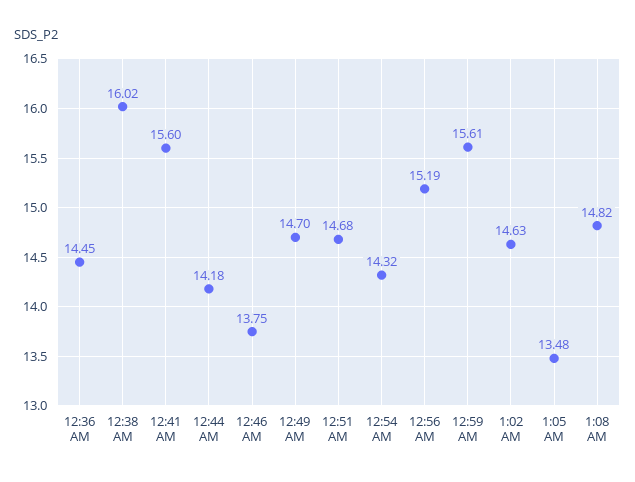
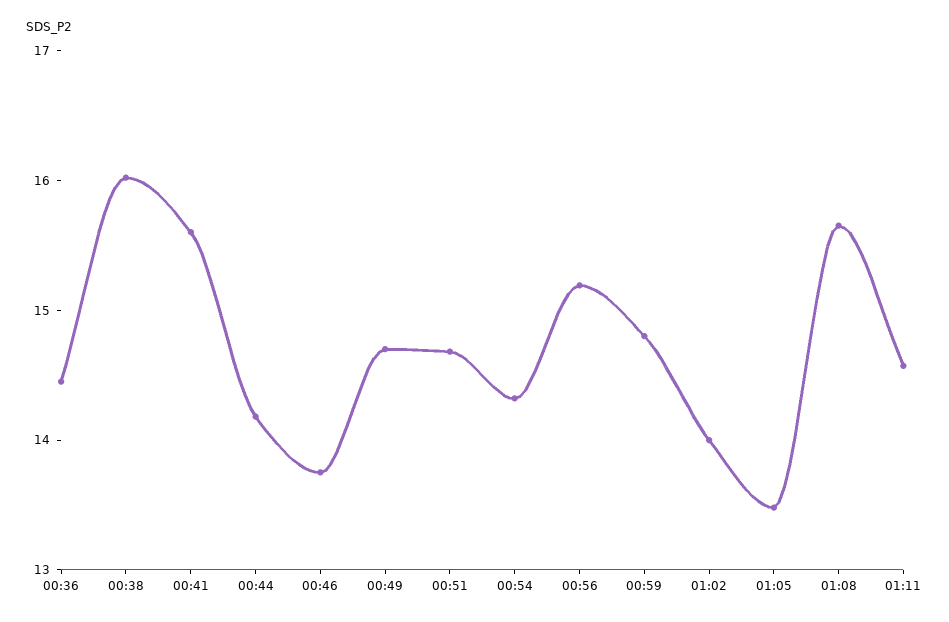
12:59 AM: 15.61 -> 14.8
1:02 AM: 14.63 -> 14
1:08 AM: 14.82 -> 15.6
01:11: none -> 14.6

